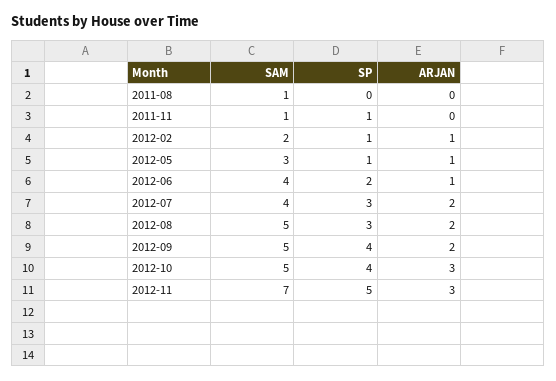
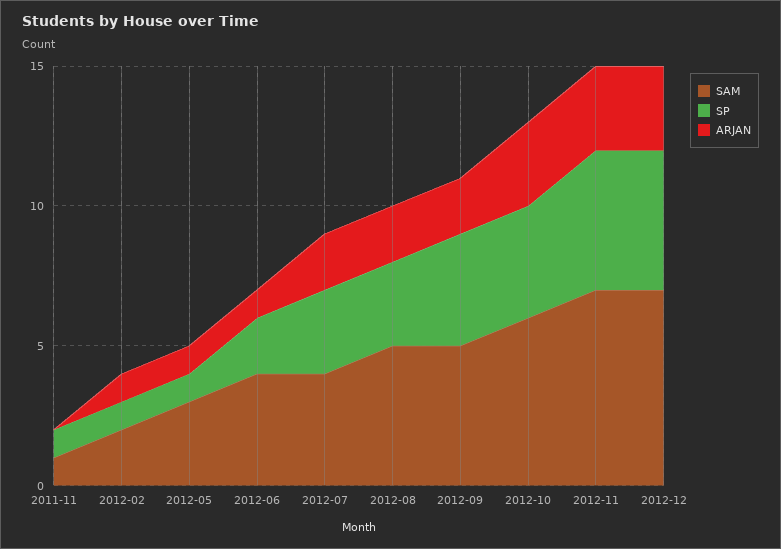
SAM, 2011-08: 1 -> none
SP, 2011-08: 0 -> none
ARJAN, 2011-08: 0 -> none
SAM, 2012-10: 5 -> 6
SAM, 2012-12: none -> 7
SP, 2012-12: none -> 5
ARJAN, 2012-12: none -> 3

